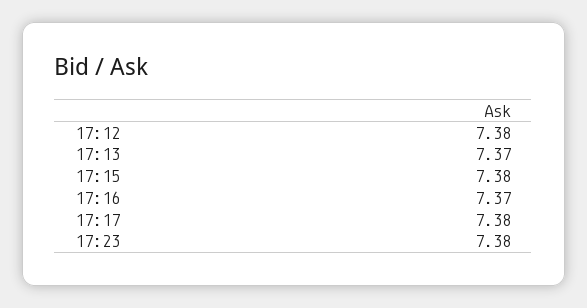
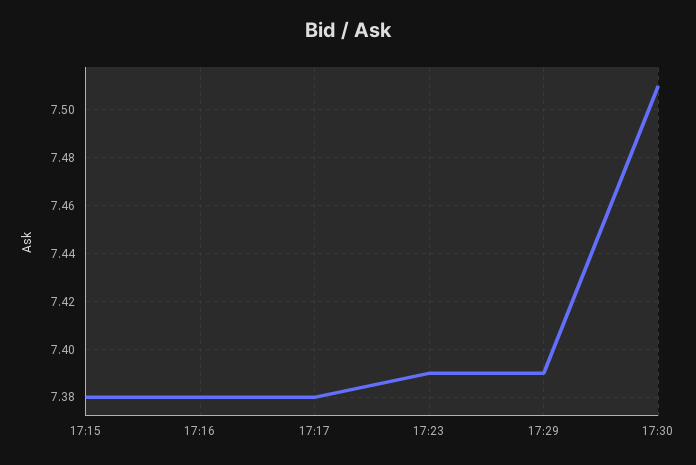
17:12: 7.38 -> none
17:13: 7.37 -> none
17:16: 7.37 -> 7.38
17:23: 7.38 -> 7.39
17:29: none -> 7.39
17:30: none -> 7.51

